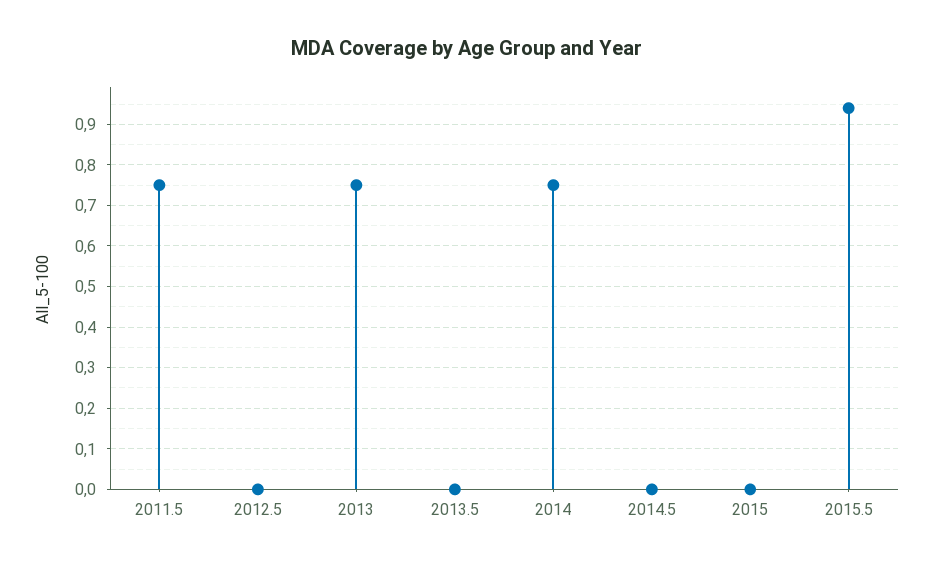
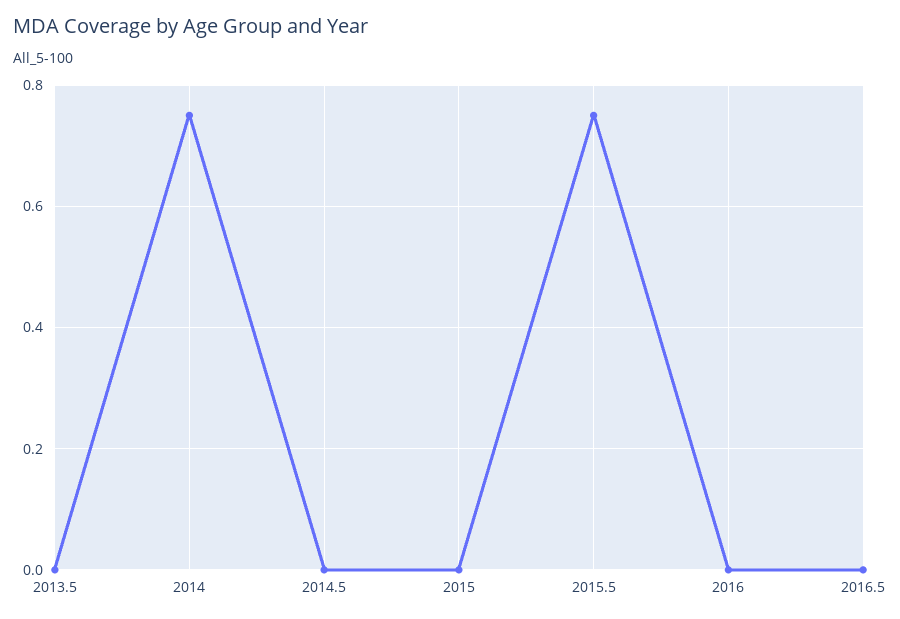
2011.5: 0.75 -> none
2012.5: 0 -> none
2013: 0.75 -> none
2015.5: 0.95 -> 0.75
2016: none -> 0
2016.5: none -> 0

